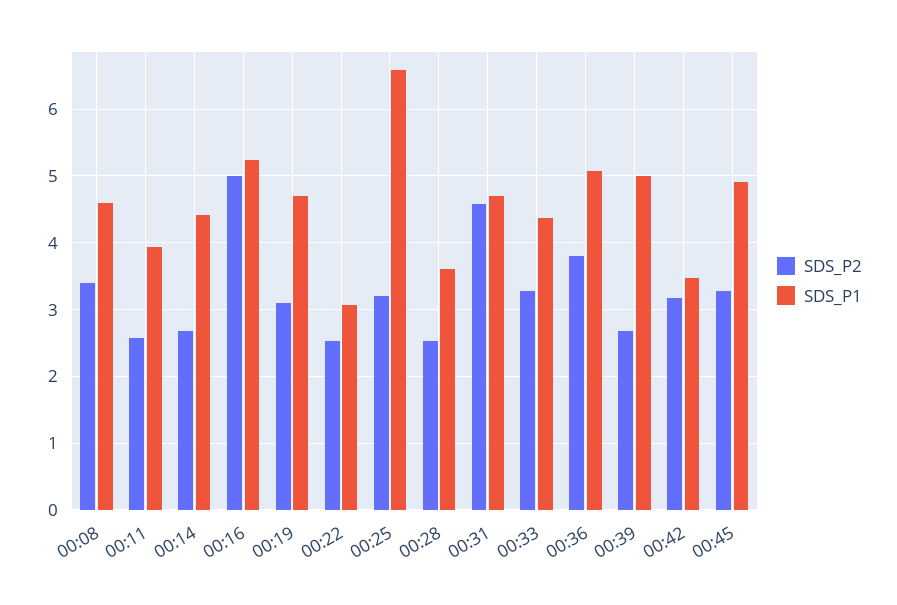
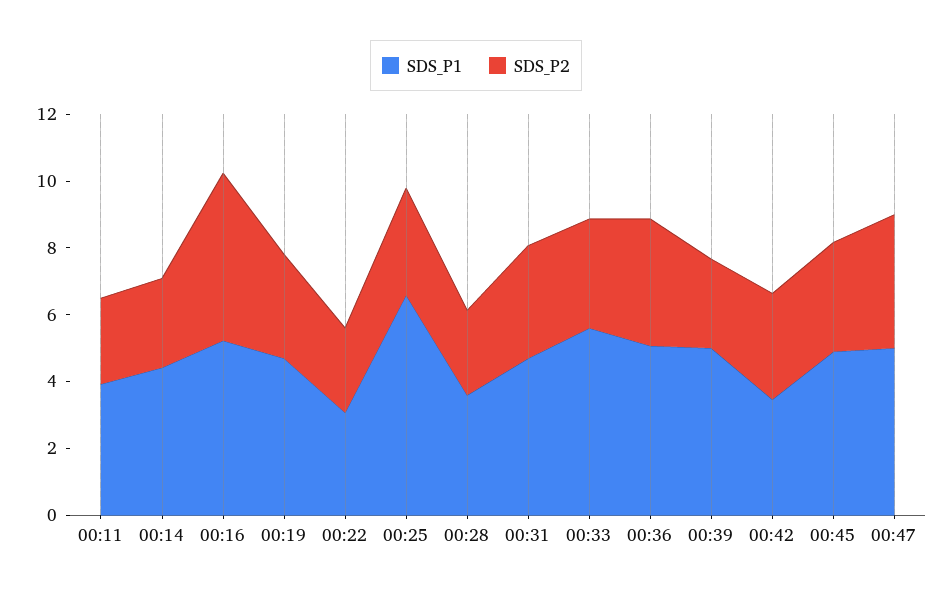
SDS_P2, 00:08: 3.4 -> none
SDS_P1, 00:08: 4.6 -> none
SDS_P2, 00:31: 4.6 -> 3.5
SDS_P1, 00:33: 4.4 -> 5.5
SDS_P1, 00:47: none -> 5
SDS_P2, 00:47: none -> 4

